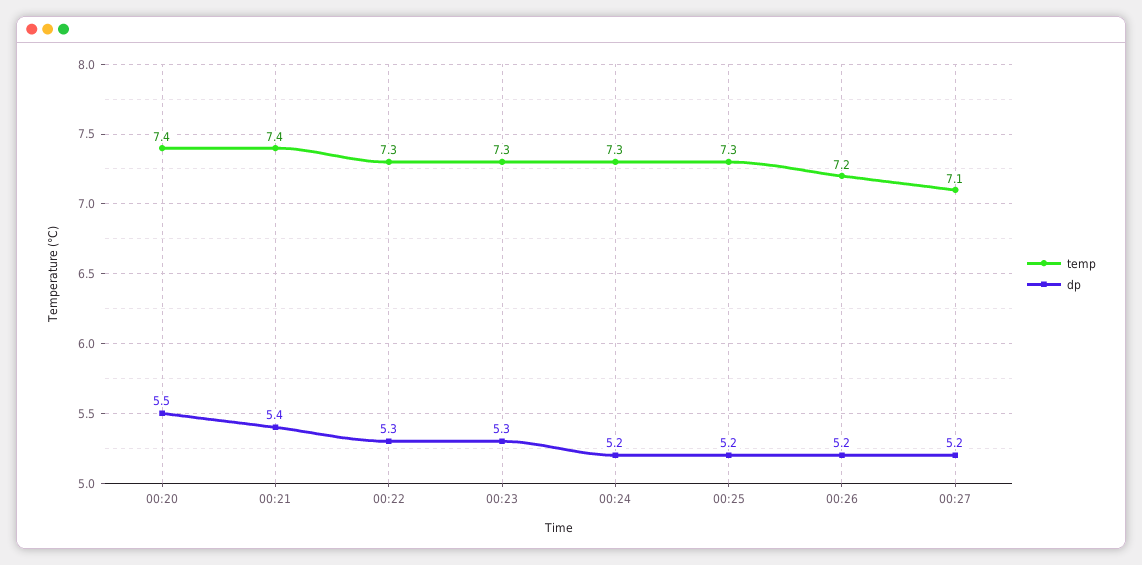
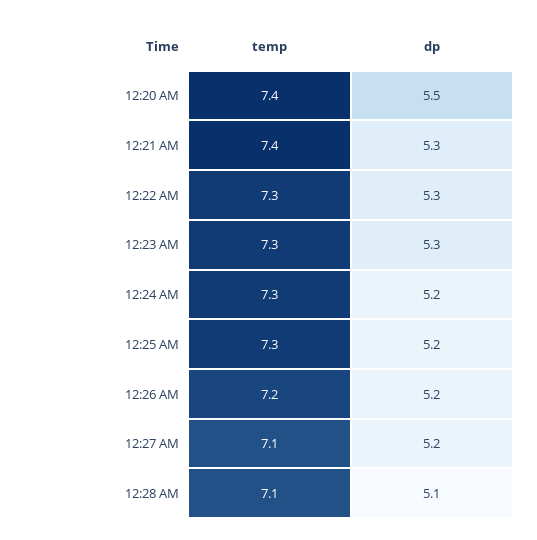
dp, 00:21: 5.4 -> 5.3
temp, 12:28 AM: none -> 7.1
dp, 12:28 AM: none -> 5.1

